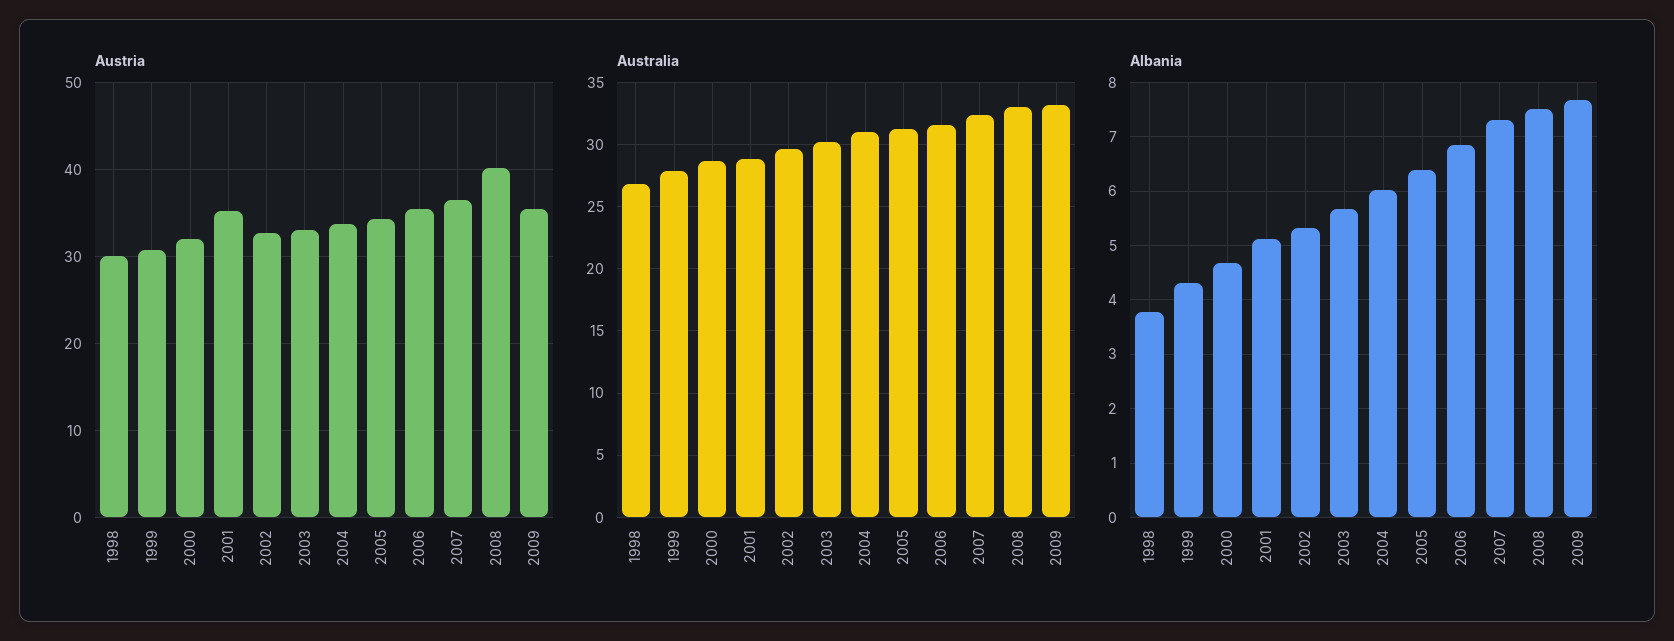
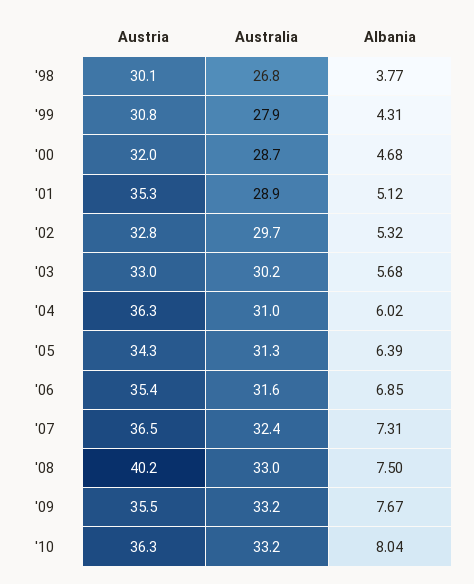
Austria, 2004: 34 -> 36.3
Austria, '10: none -> 36.3
Australia, '10: none -> 33.2
Albania, '10: none -> 8.04

